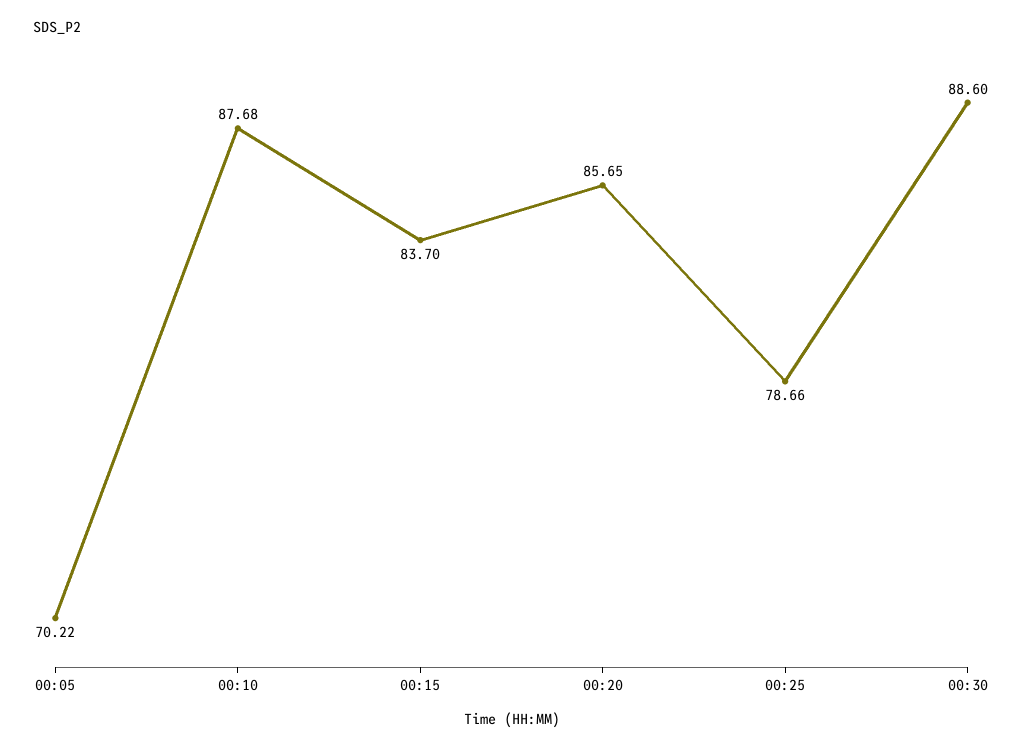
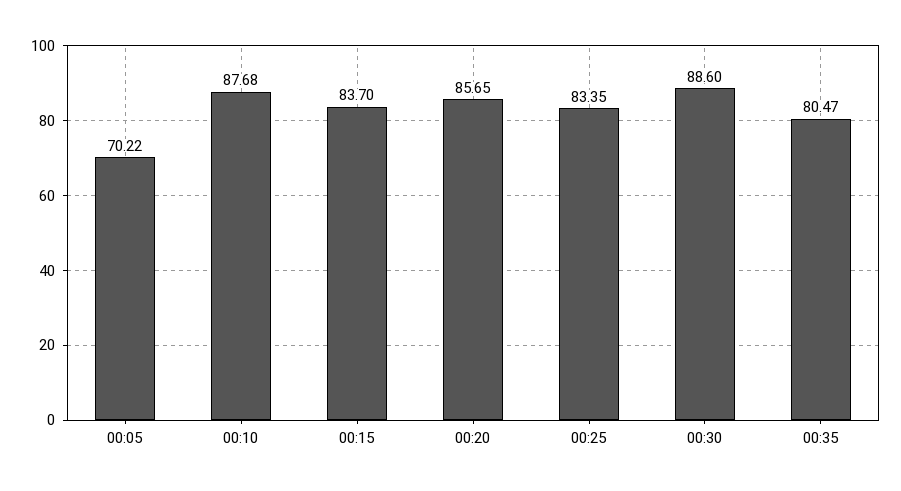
00:25: 78.66 -> 83.35
00:35: none -> 80.47

